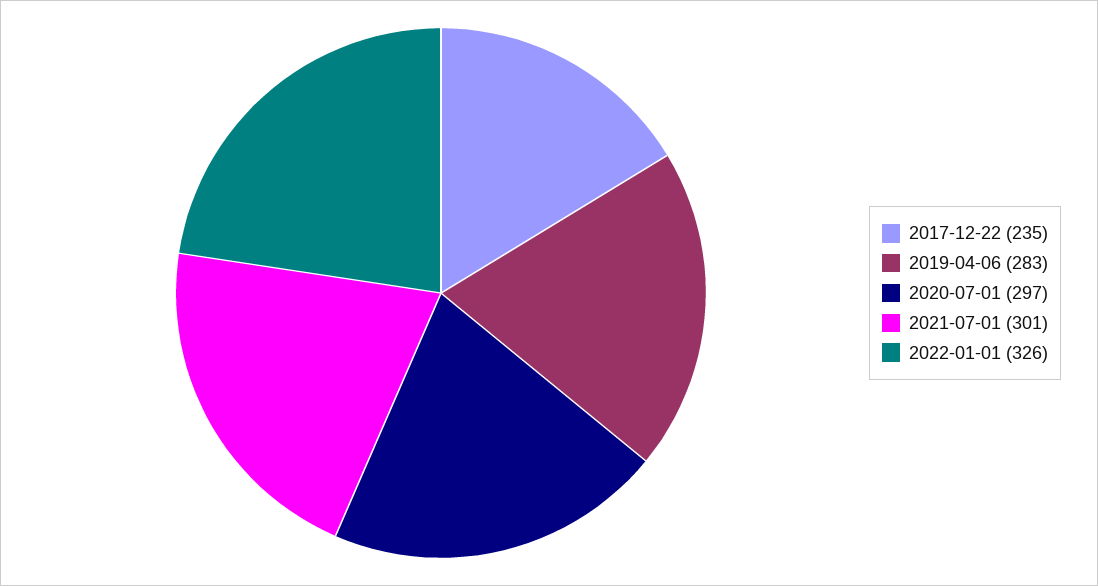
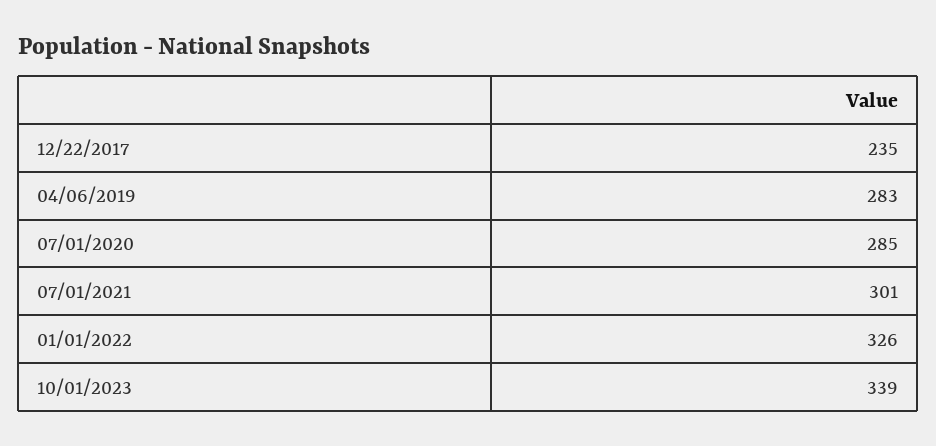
2020-07-01: 297 -> 285
10/01/2023: none -> 339

